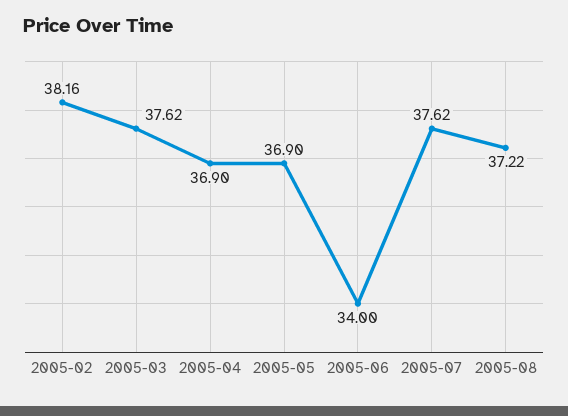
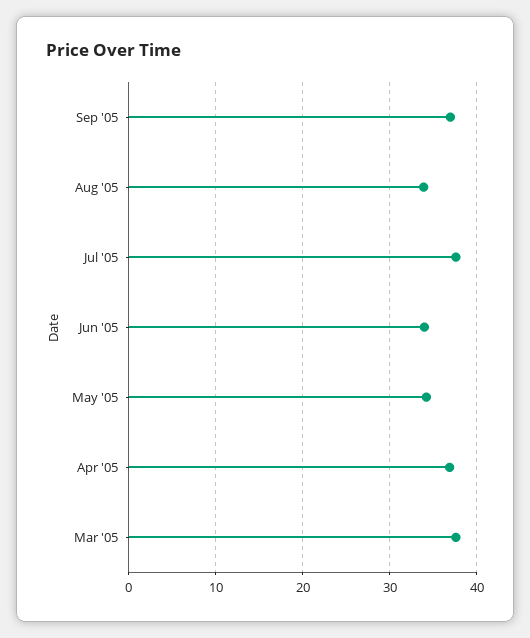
2005-02: 38.16 -> none
2005-05: 36.9 -> 34
2005-08: 37.22 -> 34
Sep '05: none -> 37

